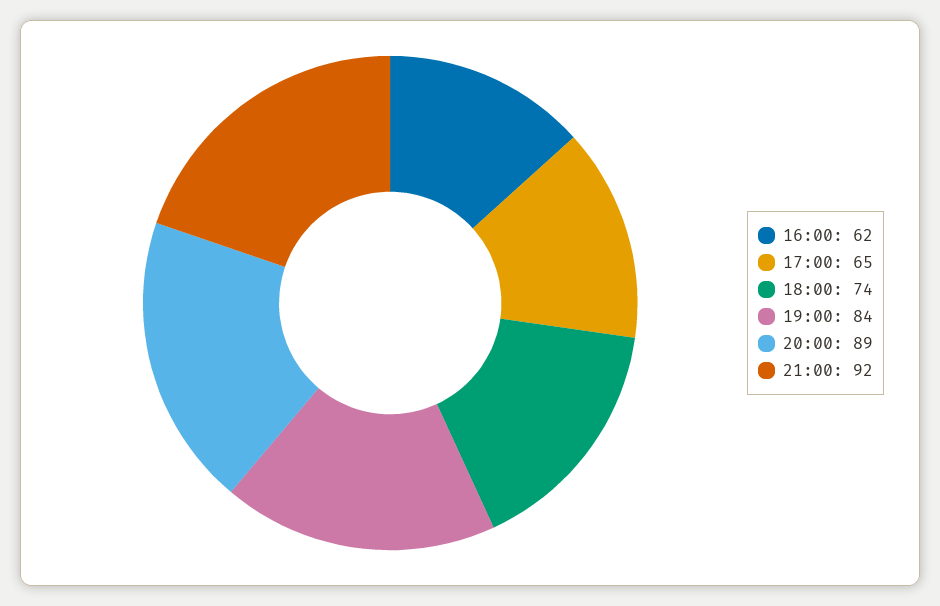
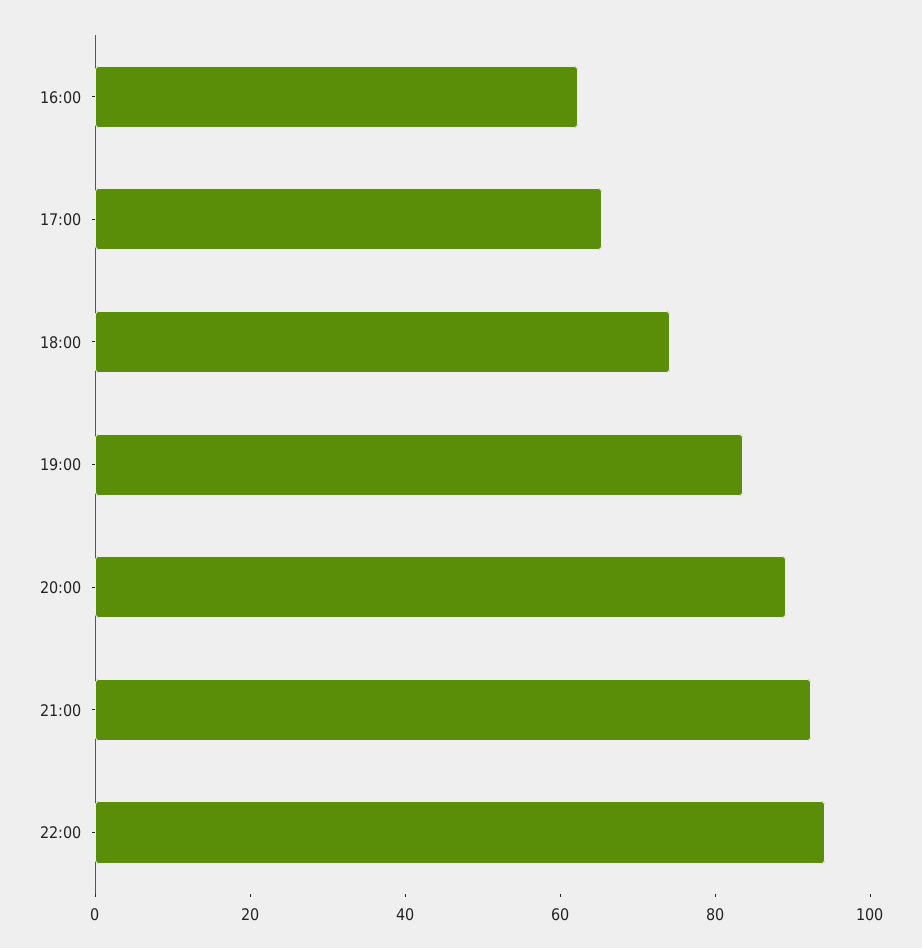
22:00: none -> 95

